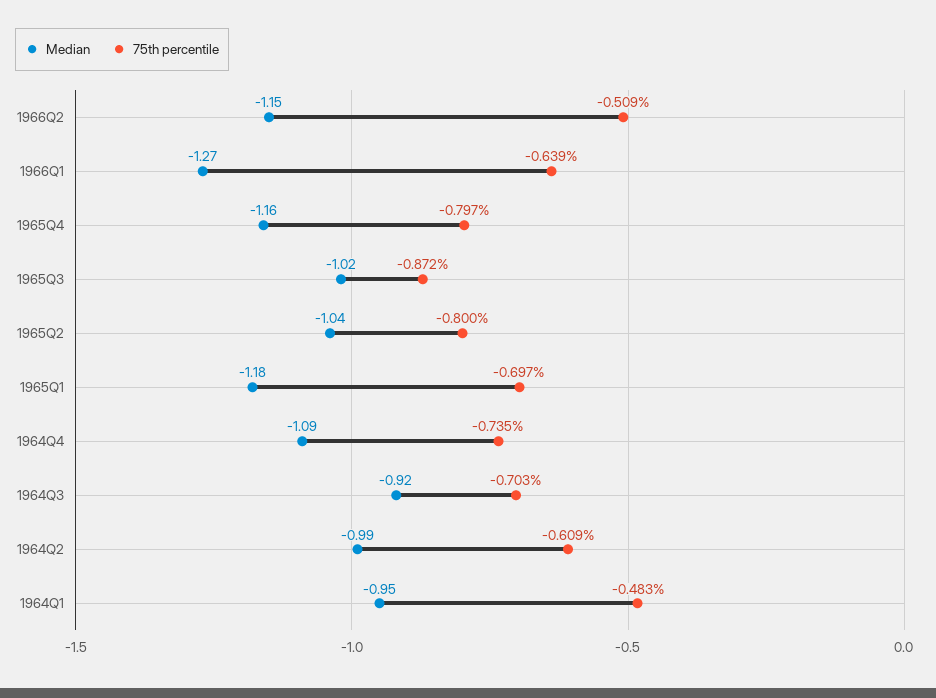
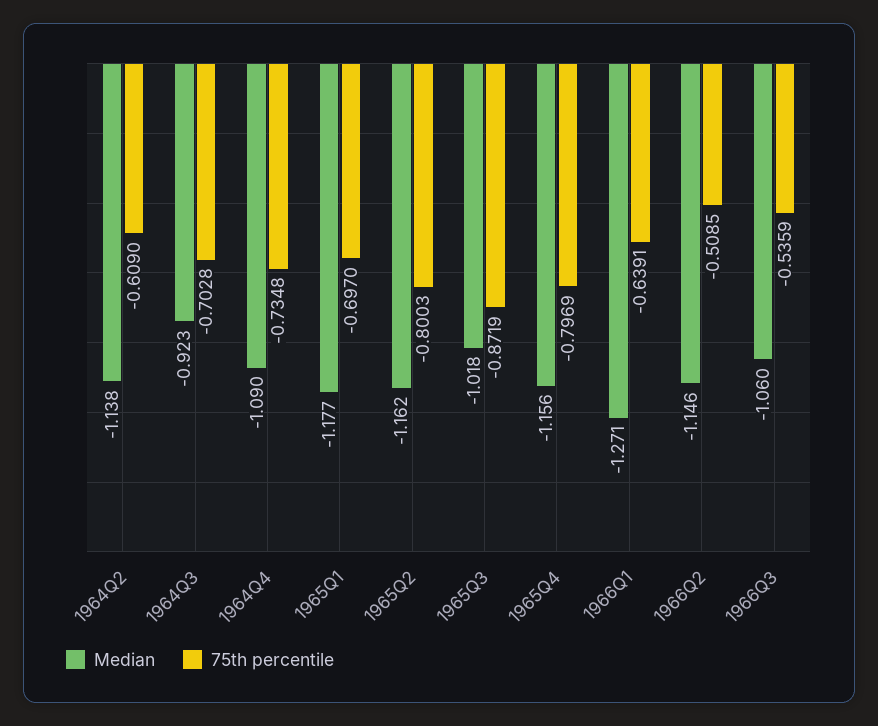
Median, 1965Q2: -1.04 -> -1.162
Median, 1964Q2: -0.99 -> -1.138
Median, 1964Q1: -0.95 -> none
75th percentile, 1964Q1: -0.483 -> none
Median, 1966Q3: none -> -1.06
75th percentile, 1966Q3: none -> -0.5359

